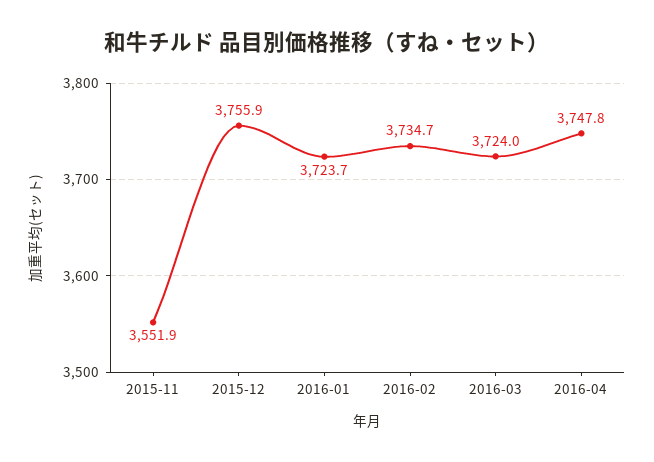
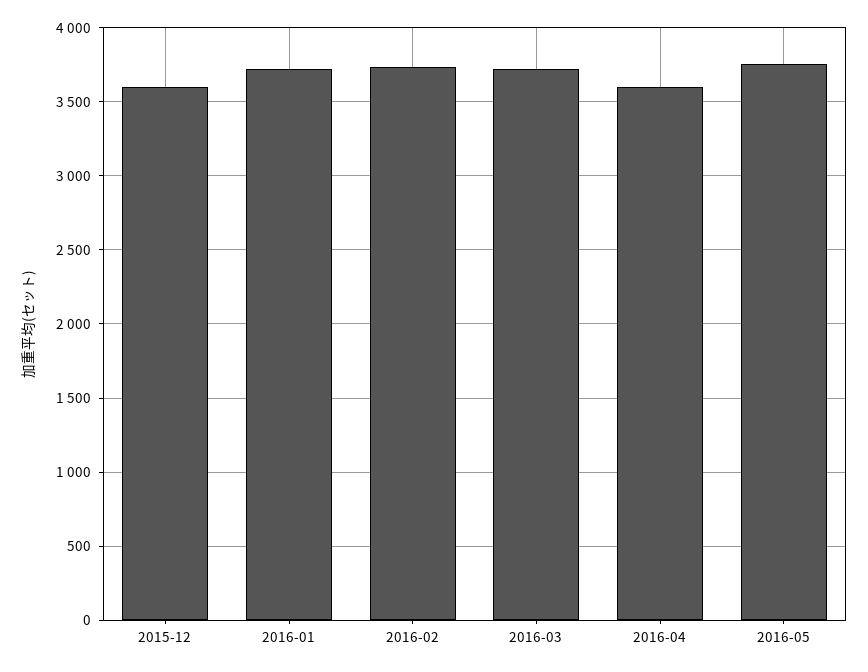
2015-11: 3551.9 -> none
2015-12: 3755.9 -> 3600
2016-04: 3747.8 -> 3600
2016-05: none -> 3750

